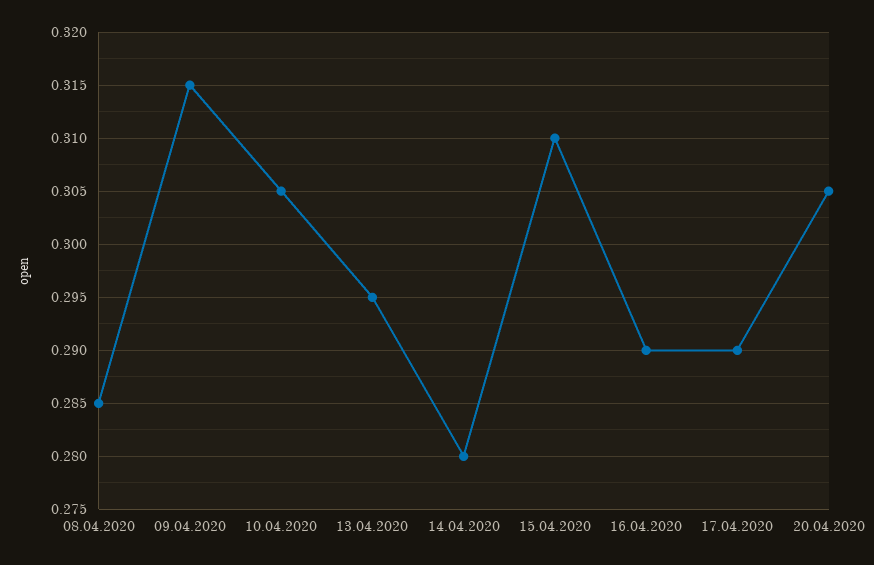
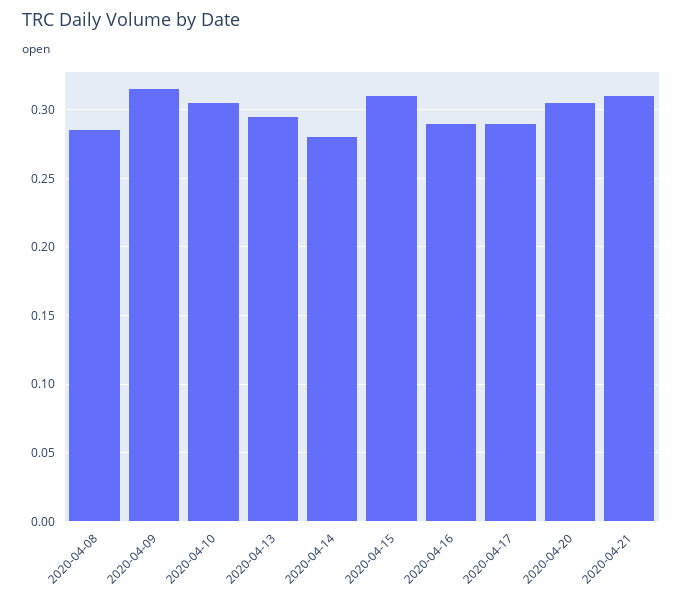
2020-04-21: none -> 0.31

